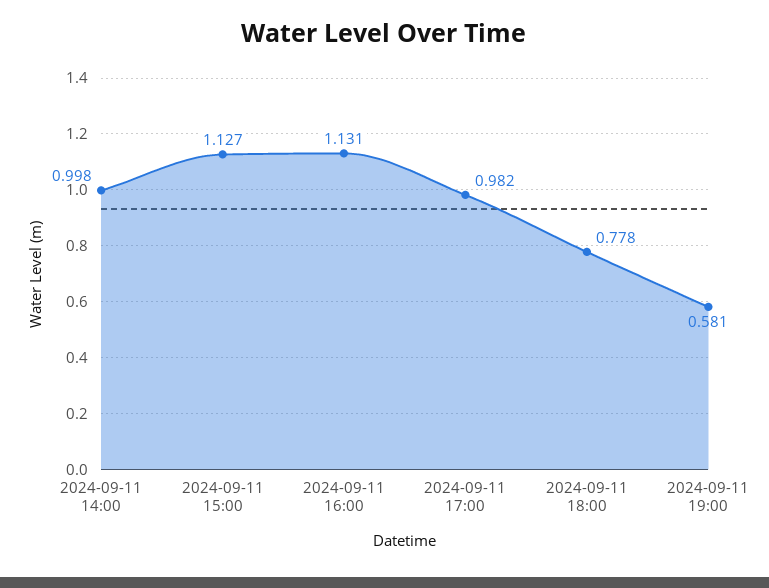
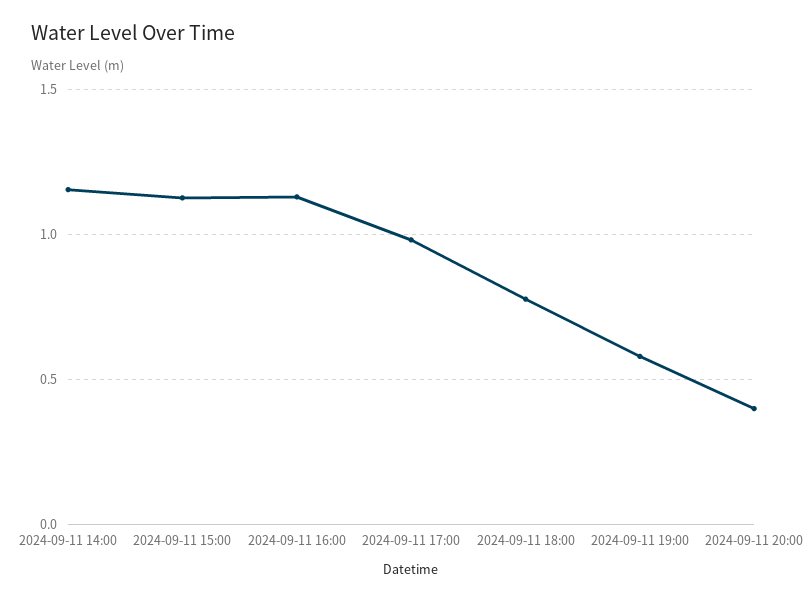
2024-09-11 14:00: 0.998 -> 1.15
2024-09-11 20:00: none -> 0.4

